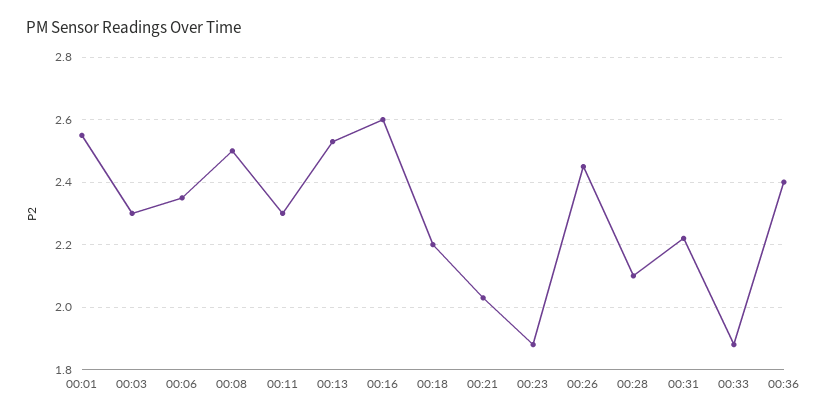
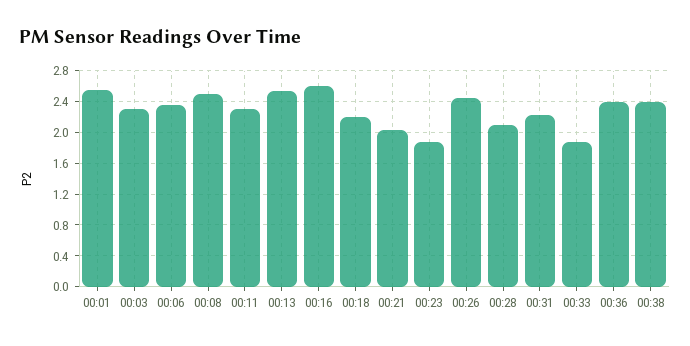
00:38: none -> 2.4

